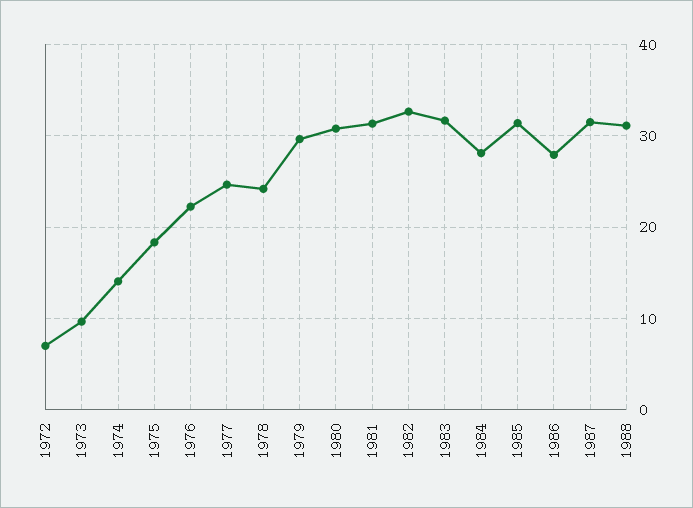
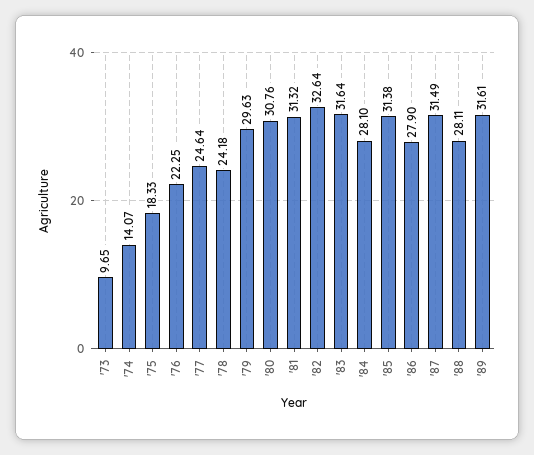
1972: 7 -> none
1988: 31 -> 28.11
'89: none -> 31.61

